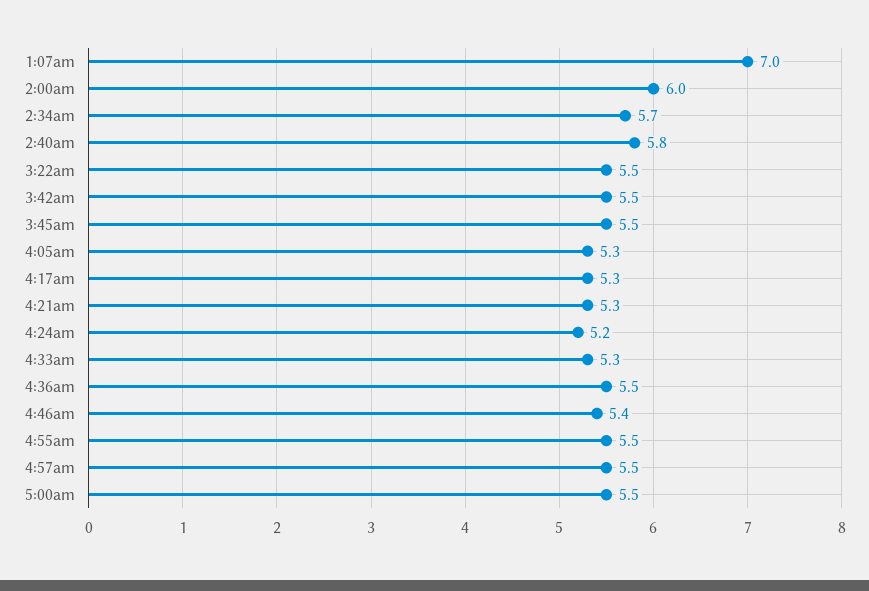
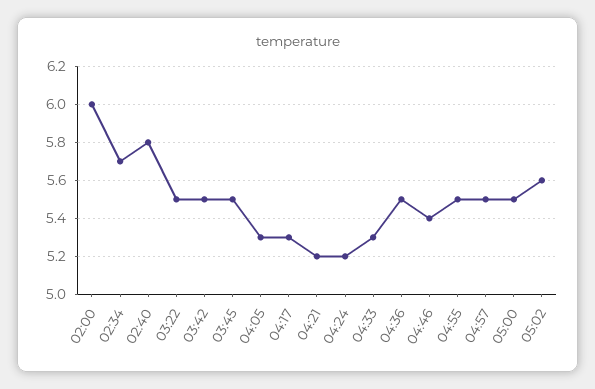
1:07am: 7 -> none
4:21am: 5.3 -> 5.2
05:02: none -> 5.6

